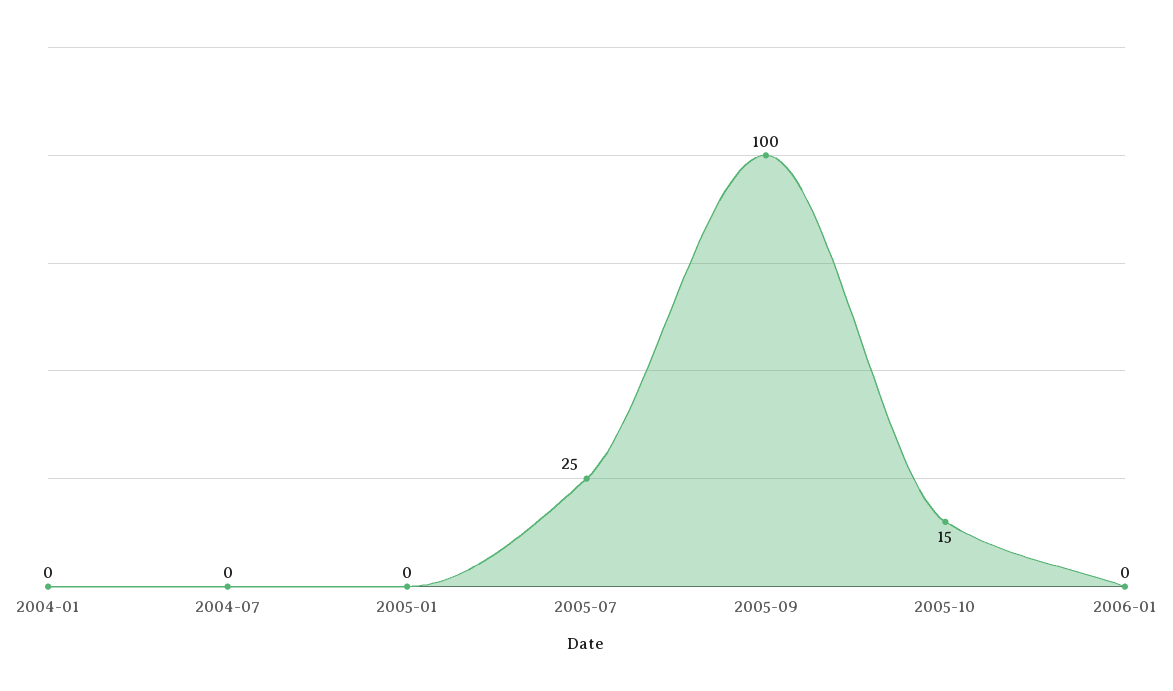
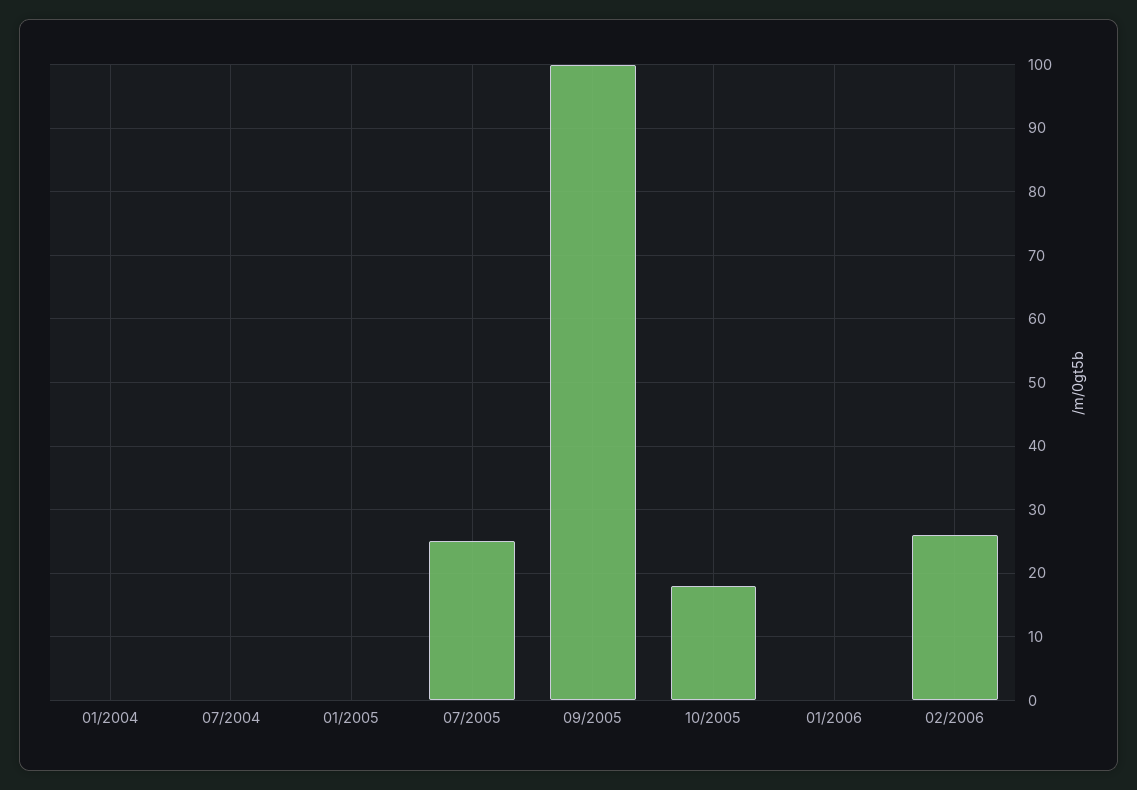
2005-10: 15 -> 18
02/2006: none -> 26

